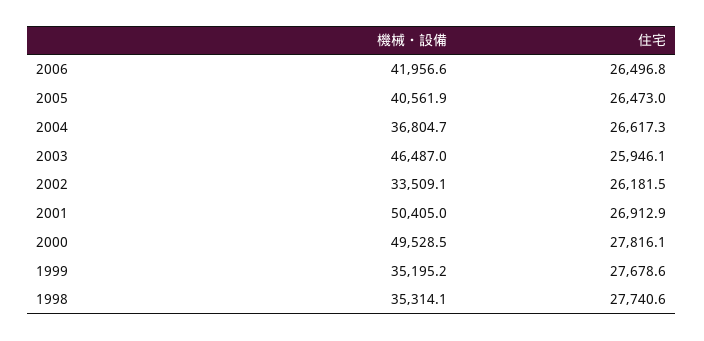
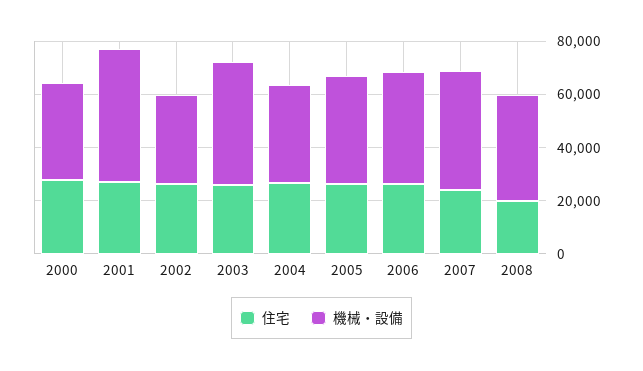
機械・設備, 2000: 49528.5 -> 35000
機械・設備, 1999: 35195.2 -> none
住宅, 1999: 27678.6 -> none
機械・設備, 1998: 35314.1 -> none
住宅, 1998: 27740.6 -> none
住宅, 2007: none -> 25000
機械・設備, 2007: none -> 45000
住宅, 2008: none -> 20000
機械・設備, 2008: none -> 40000

